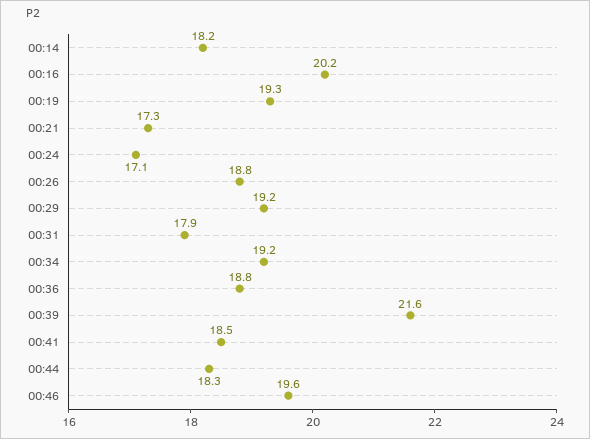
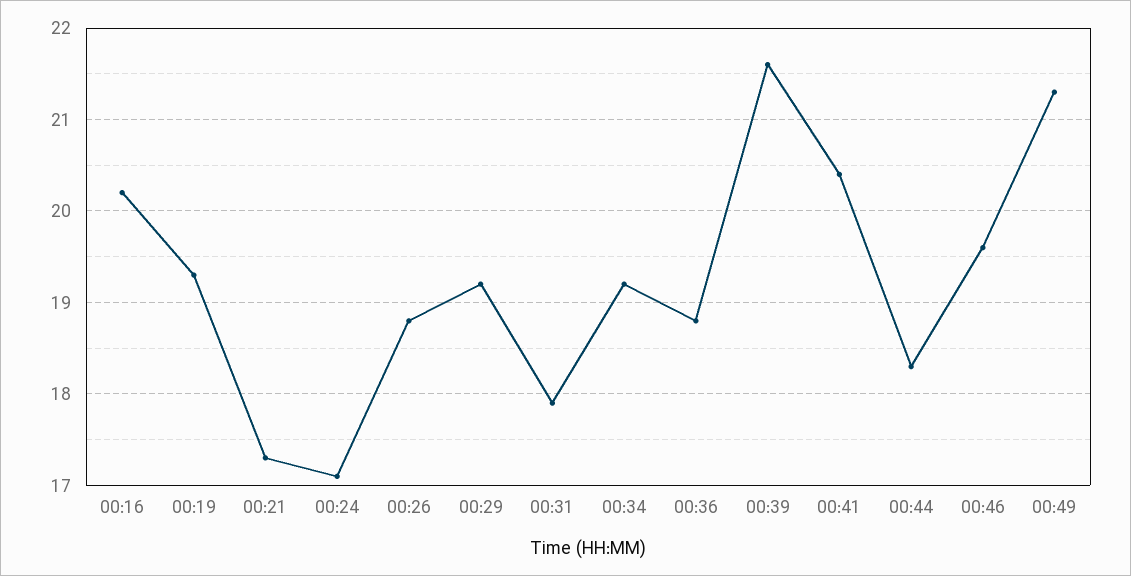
00:14: 18.2 -> none
00:41: 18.5 -> 20.4
00:49: none -> 21.3

